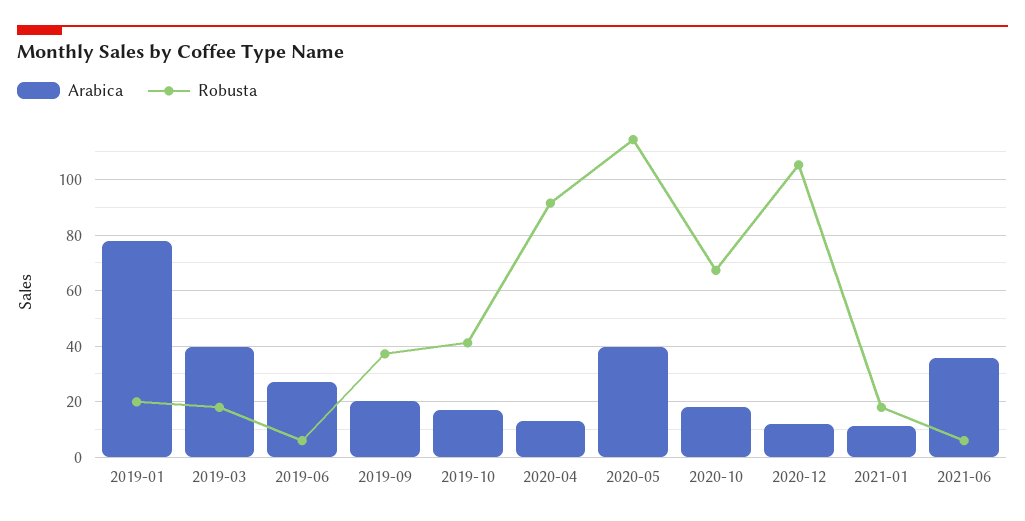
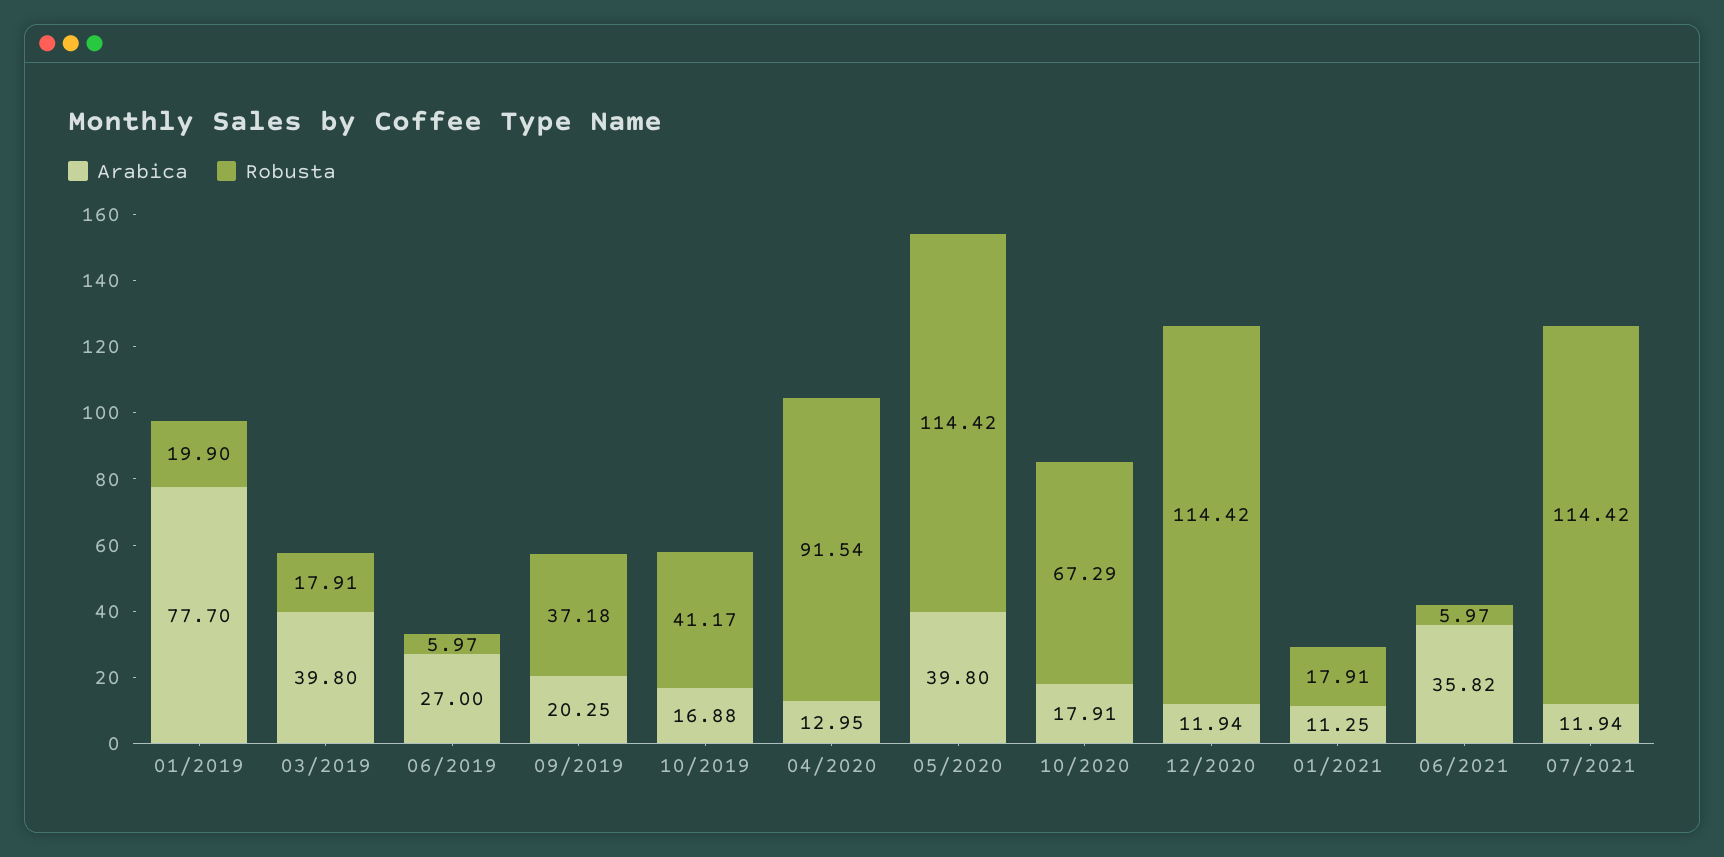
Robusta, 2020-12: 105 -> 114.42
Arabica, 07/2021: none -> 11.94
Robusta, 07/2021: none -> 114.42

